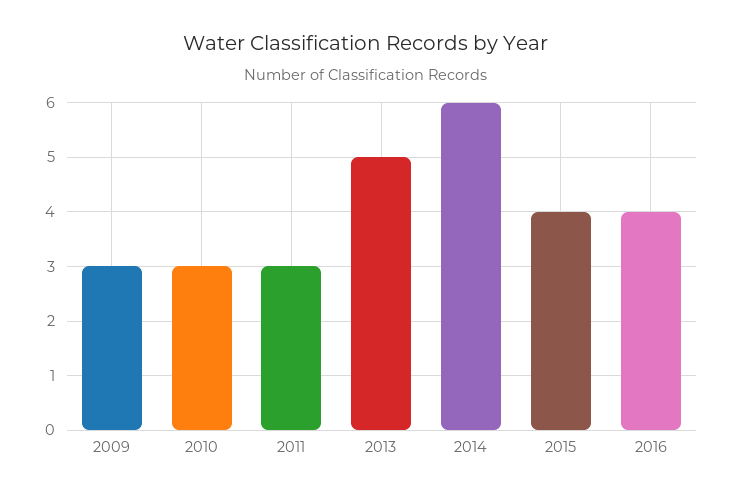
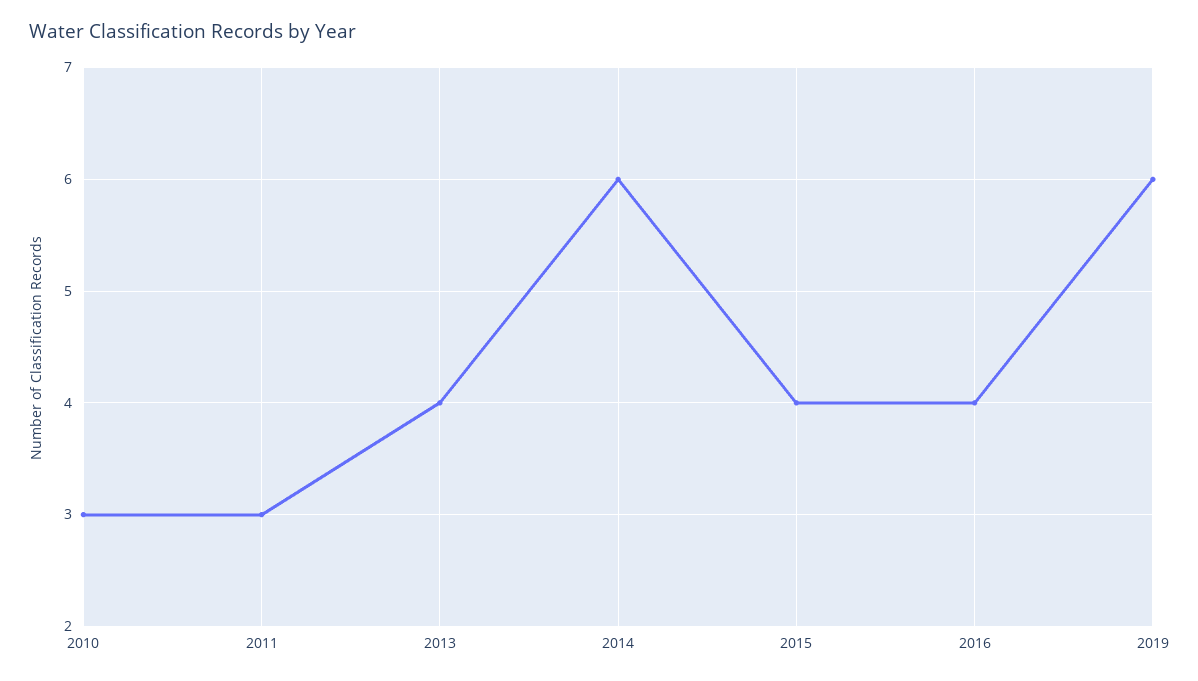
2009: 3 -> none
2013: 5 -> 4
2019: none -> 6

